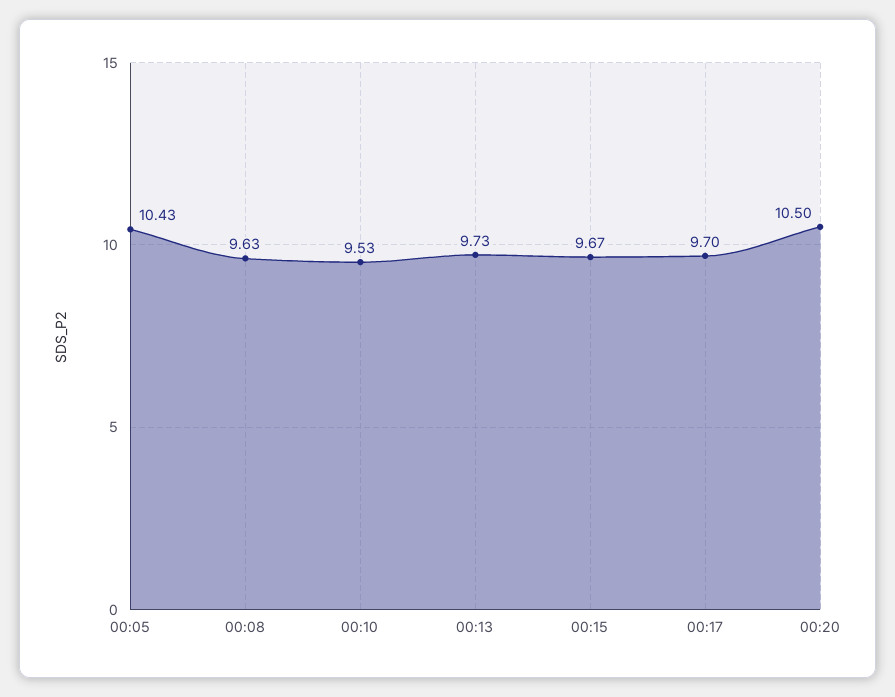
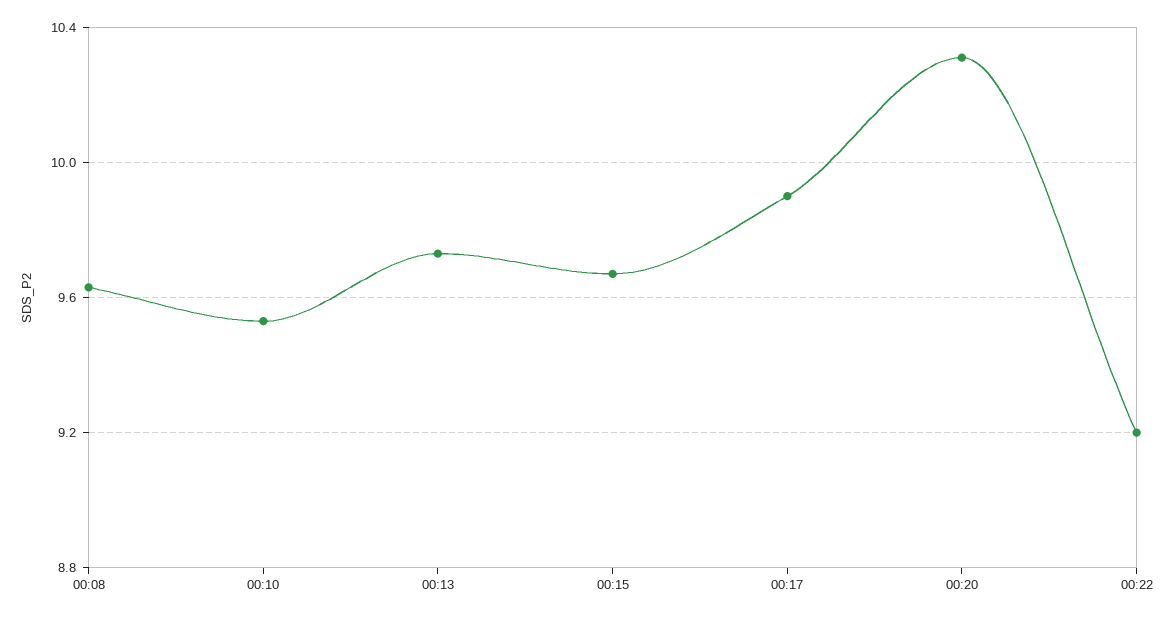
00:05: 10.43 -> none
00:17: 9.7 -> 9.9
00:20: 10.5 -> 10.3
00:22: none -> 9.2

